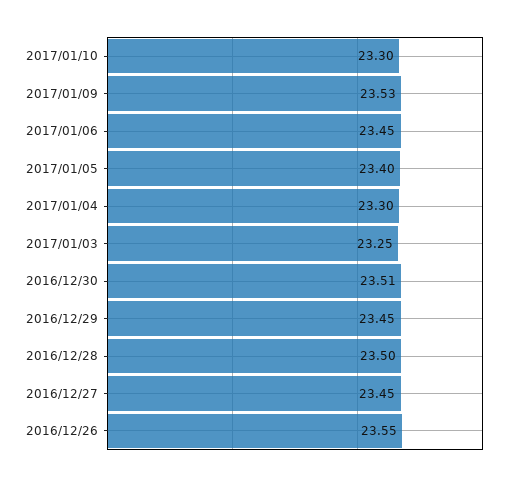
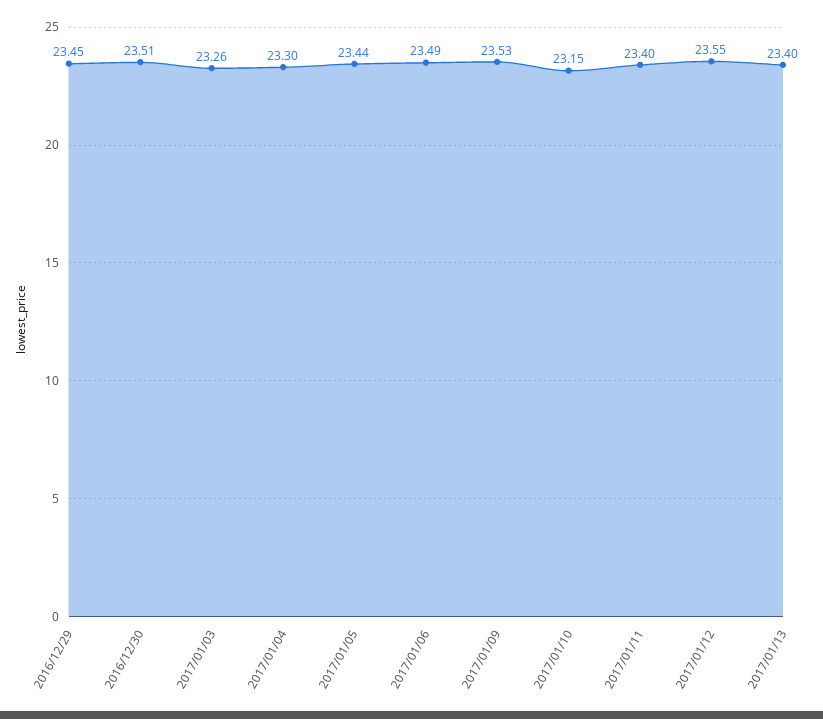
2017/01/10: 23.3 -> 23.15
2017/01/06: 23.45 -> 23.49
2017/01/05: 23.4 -> 23.44
2017/01/03: 23.25 -> 23.26
2016/12/28: 23.5 -> none
2016/12/27: 23.45 -> none
2016/12/26: 23.55 -> none
2017/01/11: none -> 23.4
2017/01/12: none -> 23.55
2017/01/13: none -> 23.4

